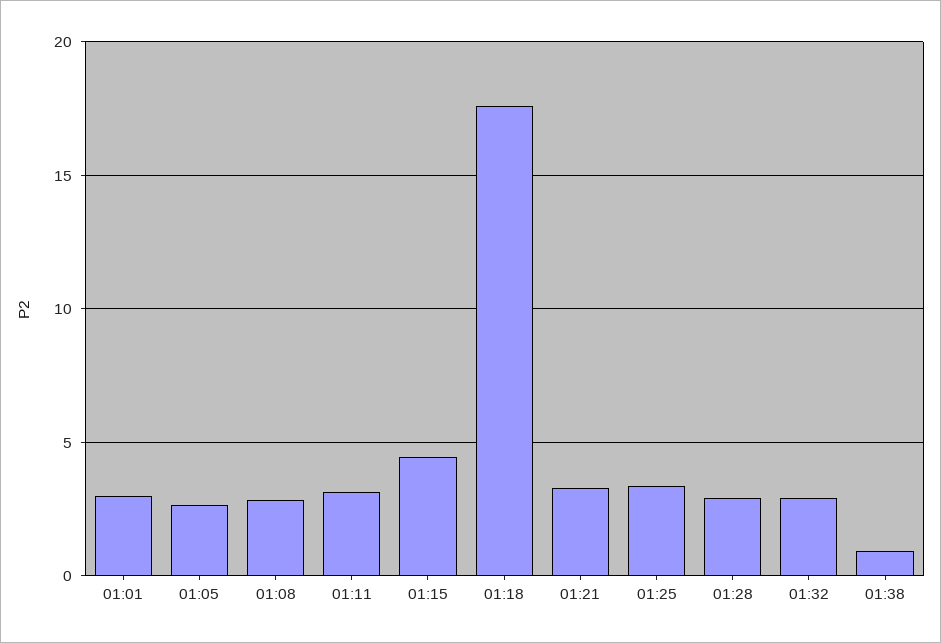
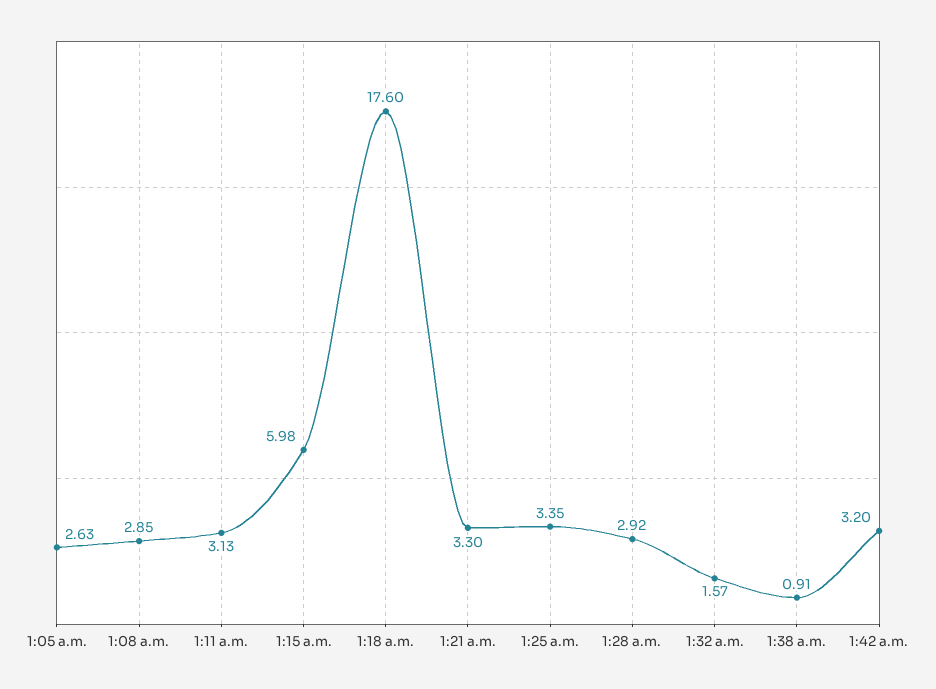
01:01: 3 -> none
01:15: 4.5 -> 5.98
01:32: 3 -> 1.57
1:42 a.m.: none -> 3.2

